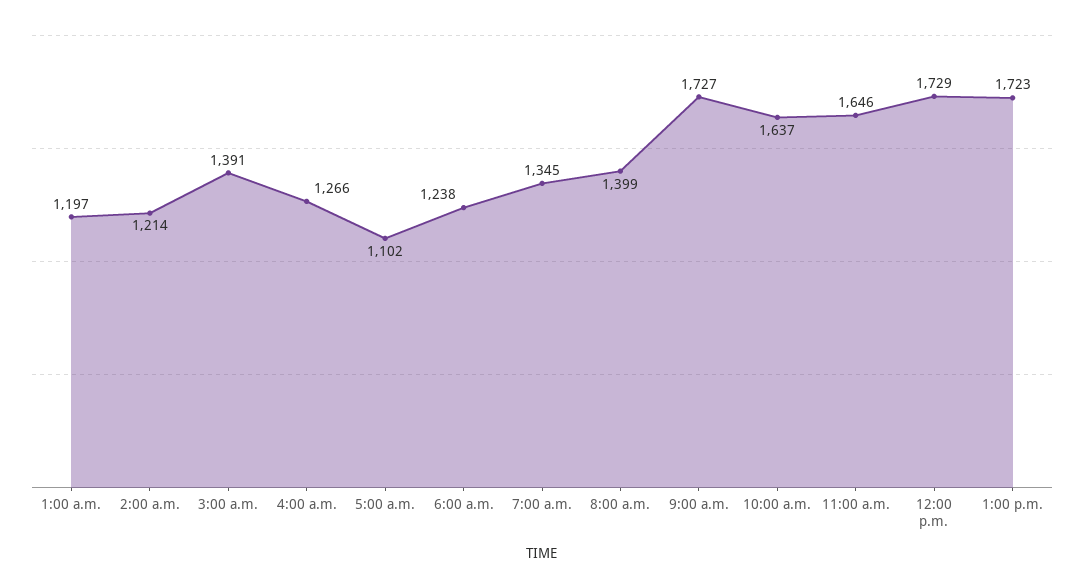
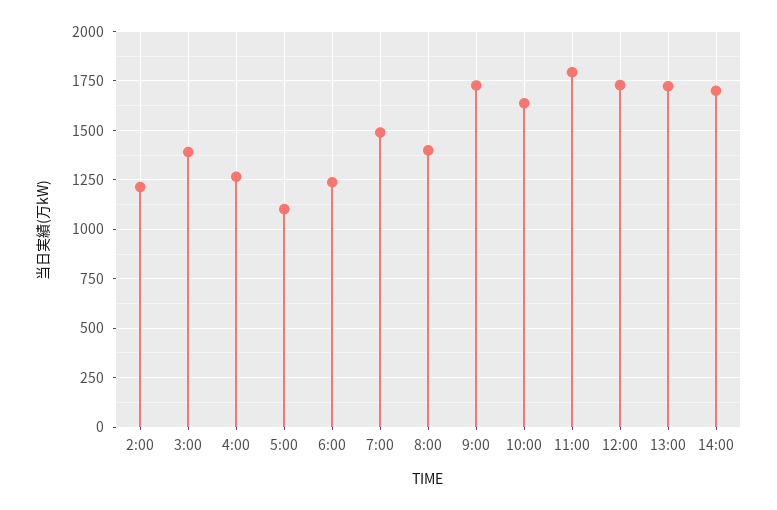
1:00 a.m.: 1197 -> none
7:00 a.m.: 1345 -> 1500
11:00 a.m.: 1646 -> 1800
14:00: none -> 1700

